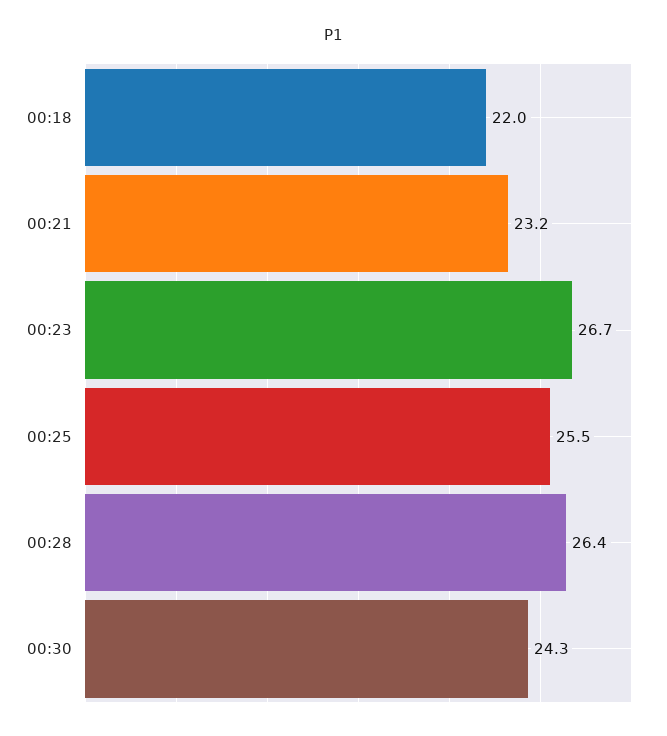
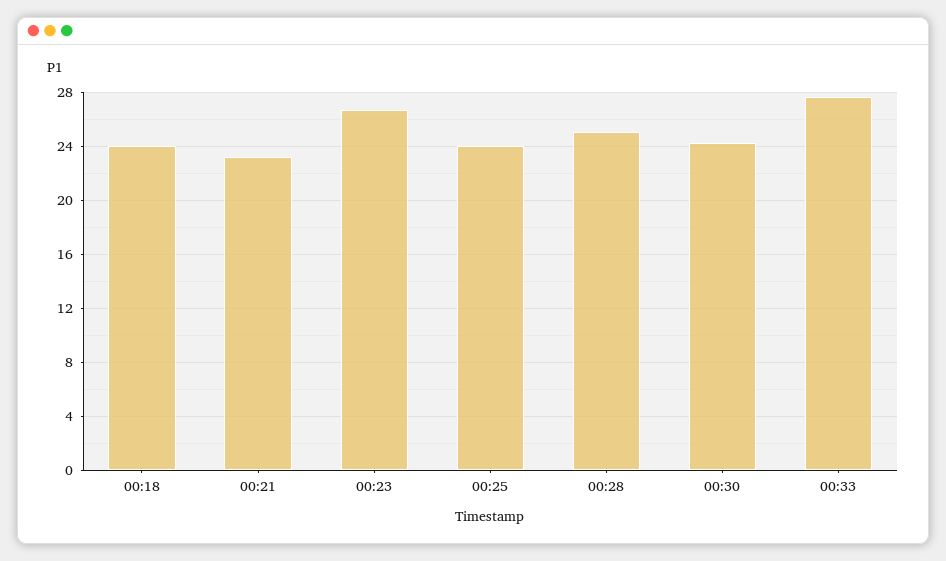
00:18: 22 -> 24
00:25: 25.5 -> 24
00:28: 26.4 -> 25
00:33: none -> 27.5

